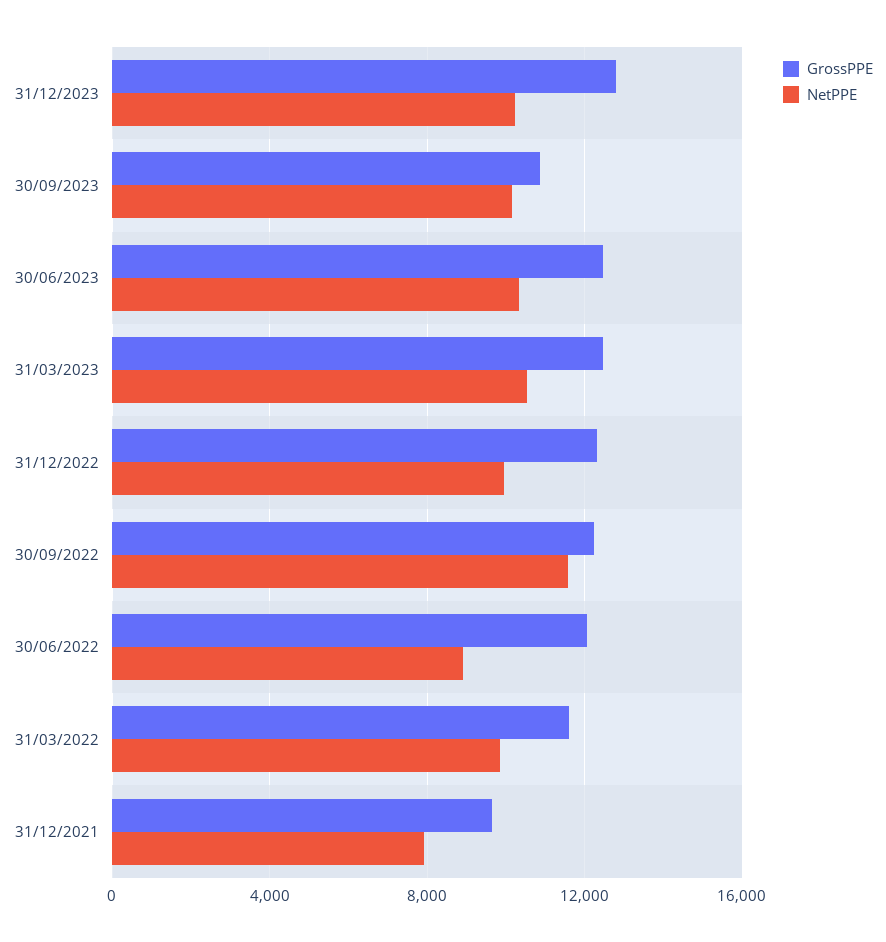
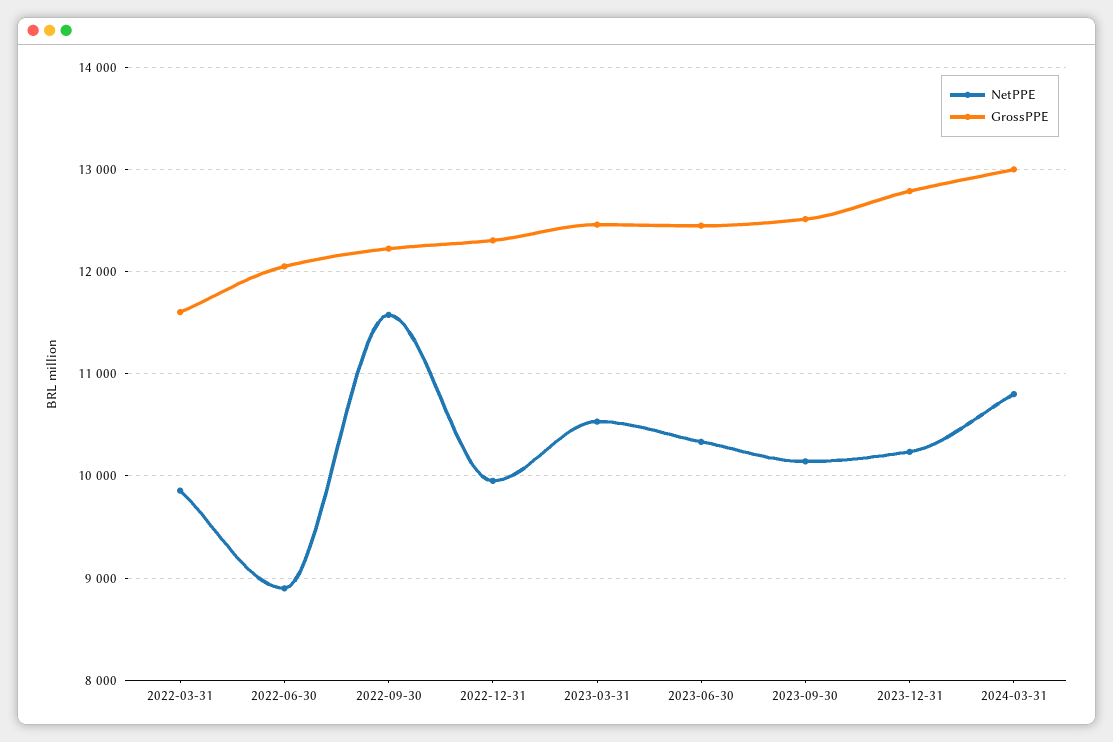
GrossPPE, 30/09/2023: 11000 -> 12500
GrossPPE, 31/12/2021: 9500 -> none
NetPPE, 31/12/2021: 8000 -> none
NetPPE, 2024-03-31: none -> 10800
GrossPPE, 2024-03-31: none -> 13000

